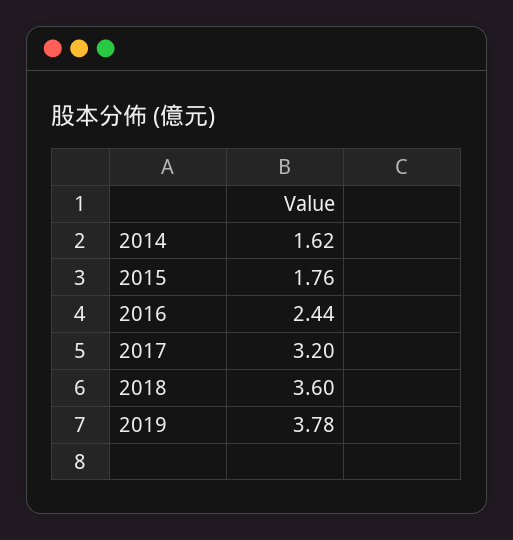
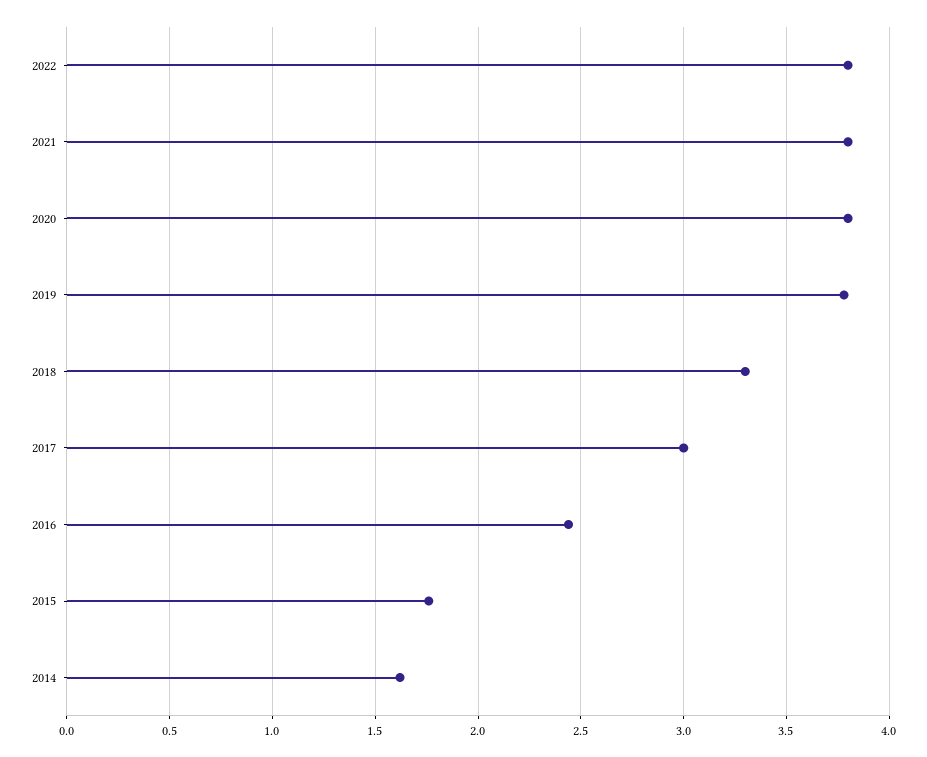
2017: 3.2 -> 3
2018: 3.6 -> 3.3
2022: none -> 3.8
2021: none -> 3.8
2020: none -> 3.8

